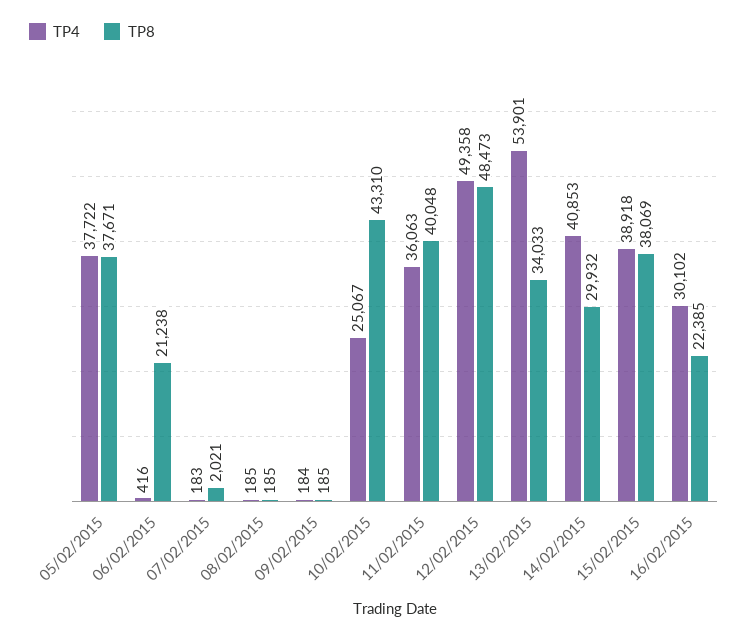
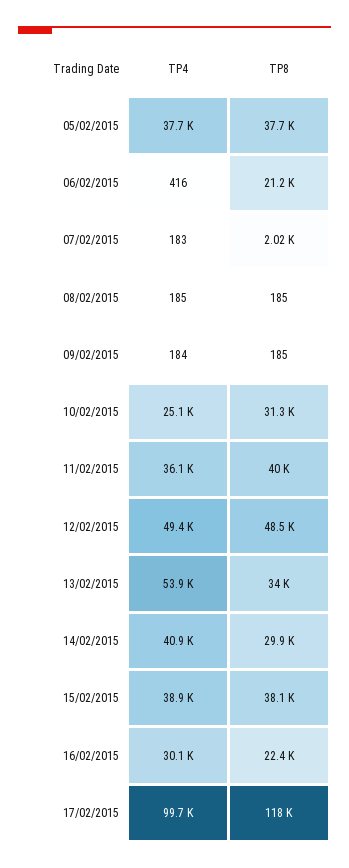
TP8, 10/02/2015: 43310 -> 31300
TP4, 17/02/2015: none -> 99700
TP8, 17/02/2015: none -> 118000

